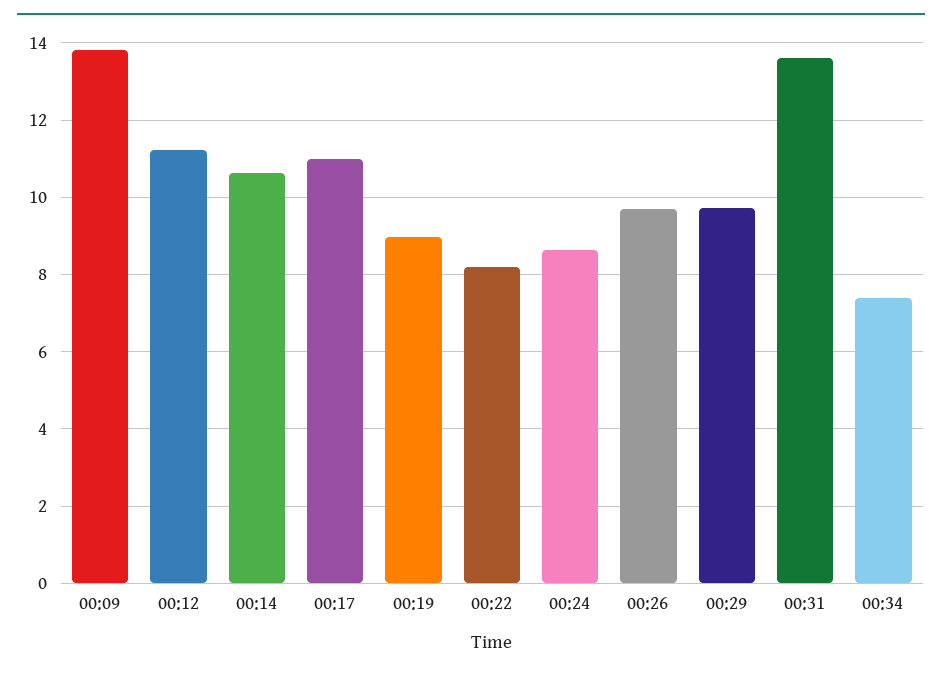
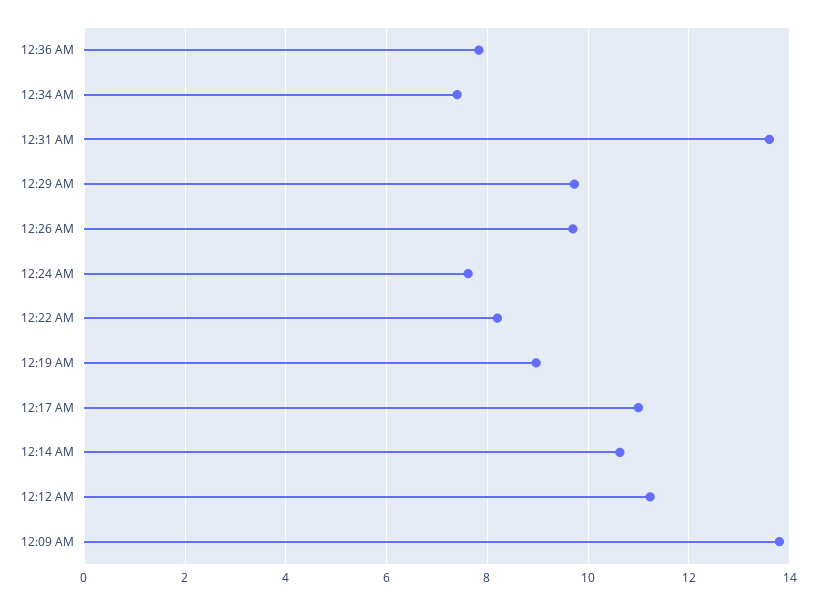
00:24: 8.6 -> 7.6
12:36 AM: none -> 7.8

